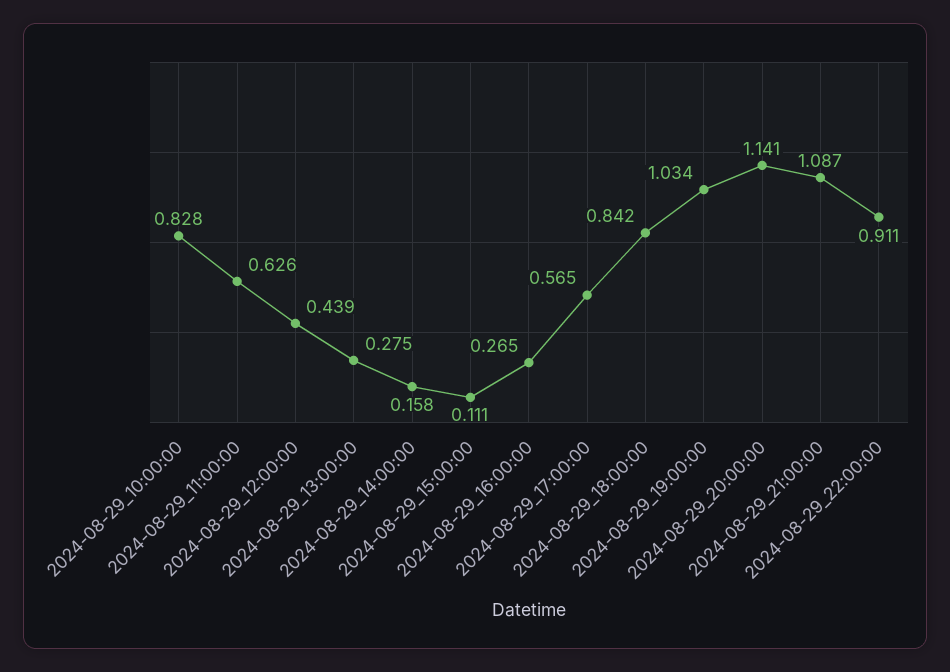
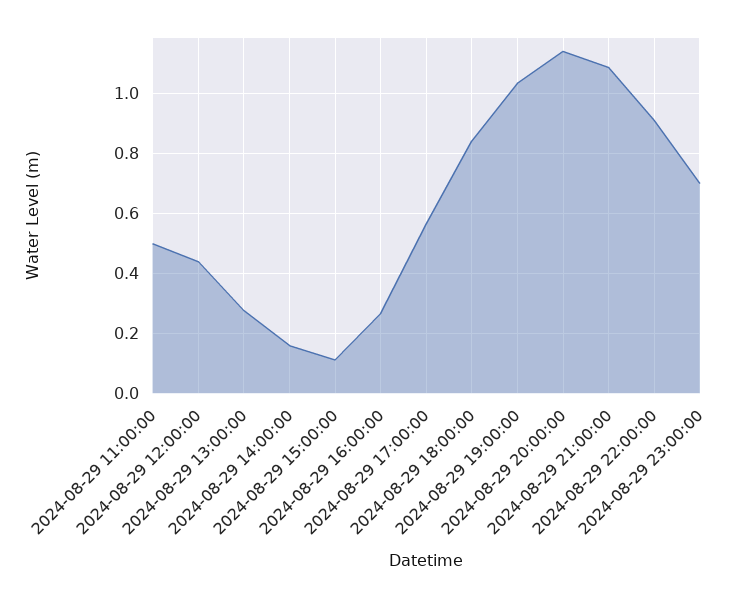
2024-08-29_10:00:00: 0.828 -> none
2024-08-29_11:00:00: 0.626 -> 0.5
2024-08-29 23:00:00: none -> 0.7

